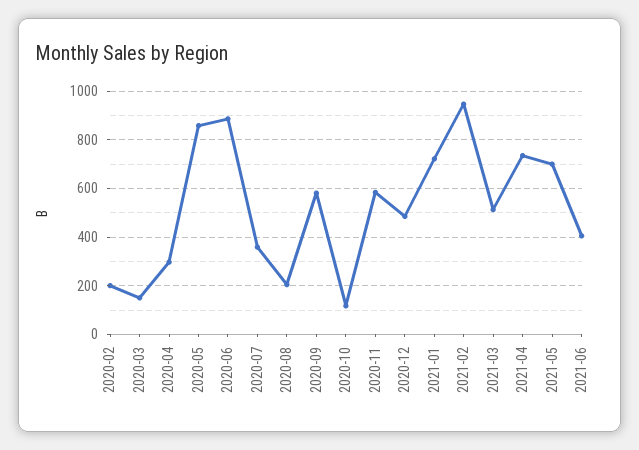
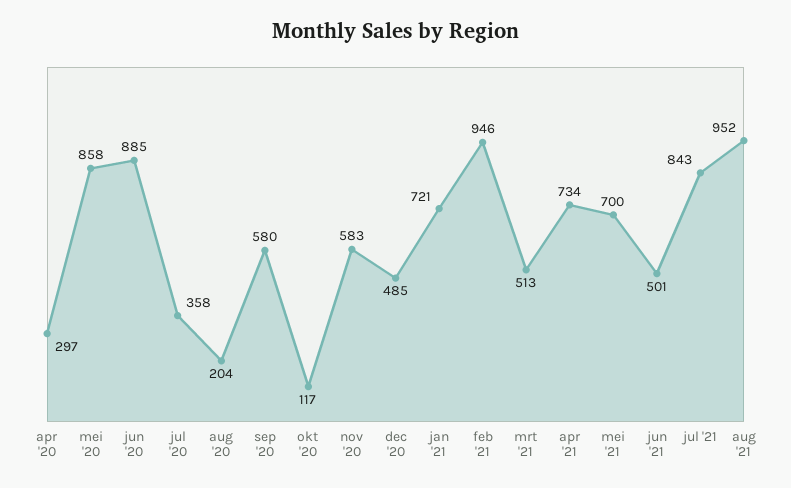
2020-02: 200 -> none
2020-03: 150 -> none
2021-06: 400 -> 501
jul '21: none -> 843
aug '21: none -> 952

